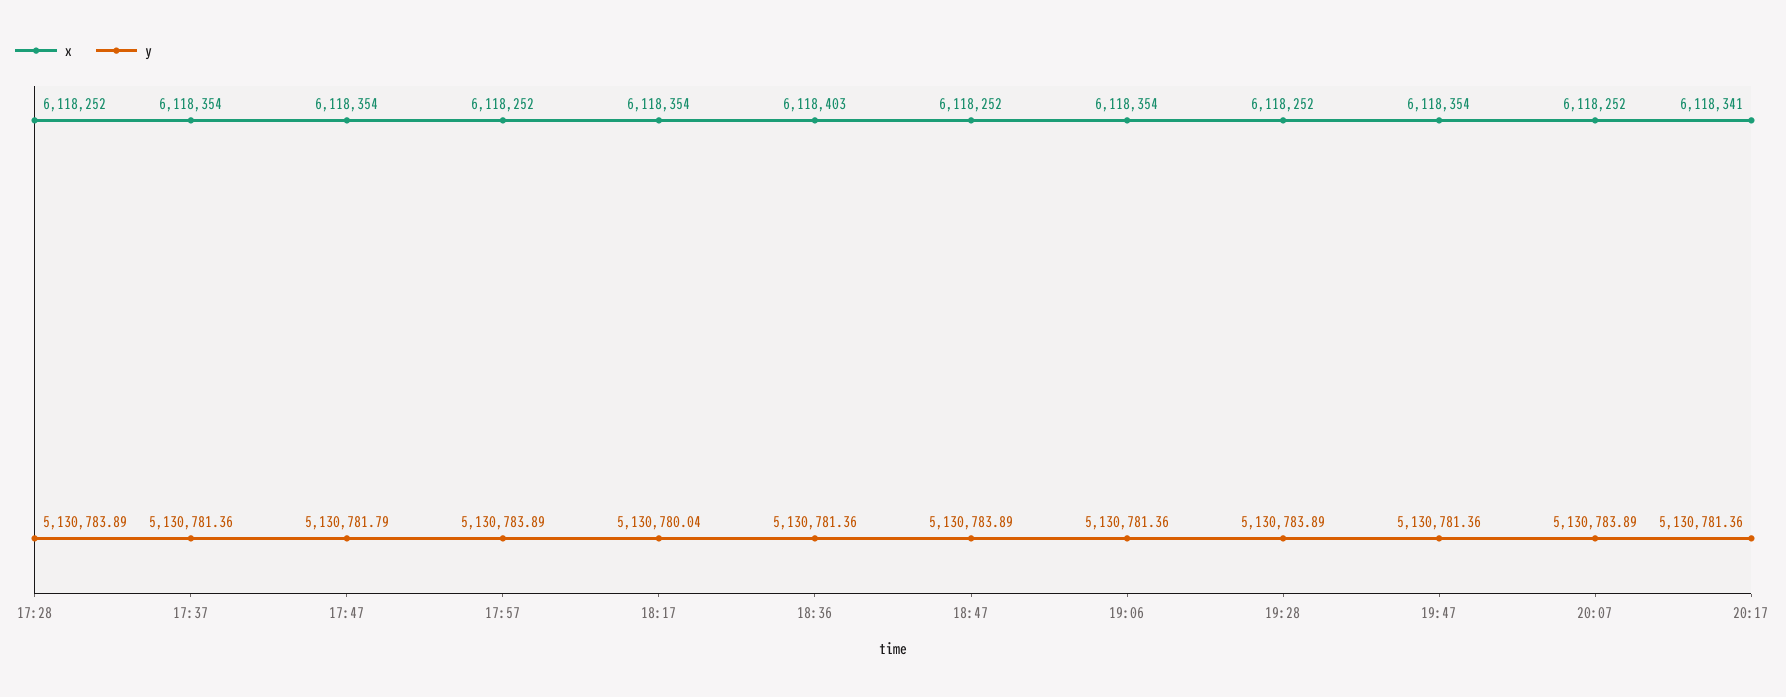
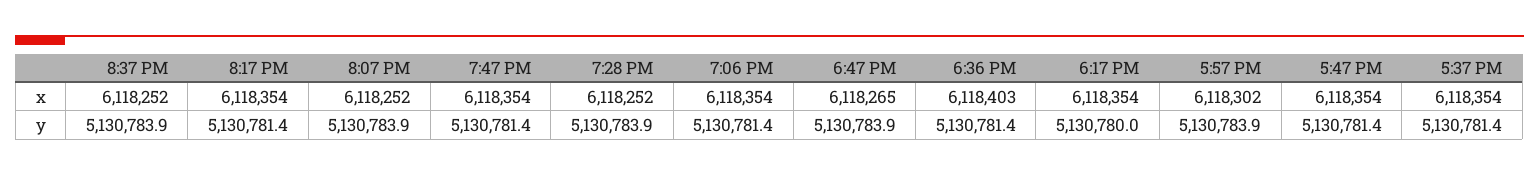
x, 17:28: 6118252 -> none
y, 17:28: 5130783.89 -> none
y, 17:47: 5130781.79 -> 5130781.4
x, 17:57: 6118252 -> 6118302
x, 18:47: 6118252 -> 6118265
x, 20:17: 6118341 -> 6118354
x, 8:37 PM: none -> 6118252
y, 8:37 PM: none -> 5130783.9

